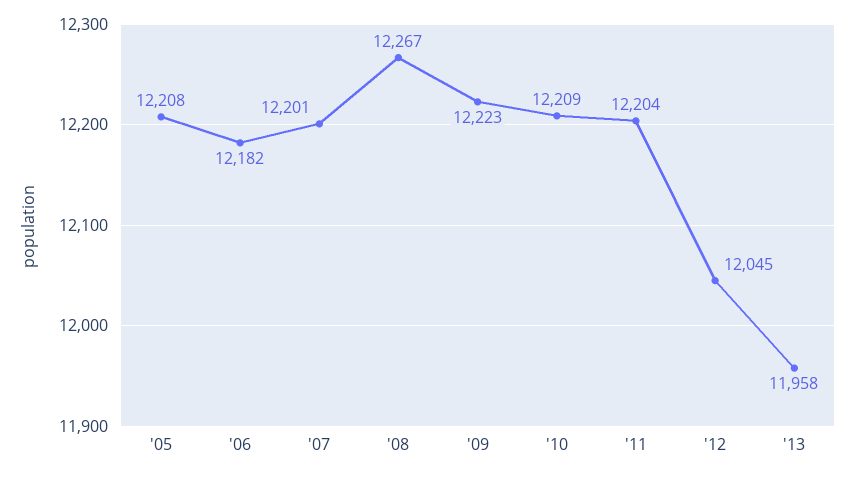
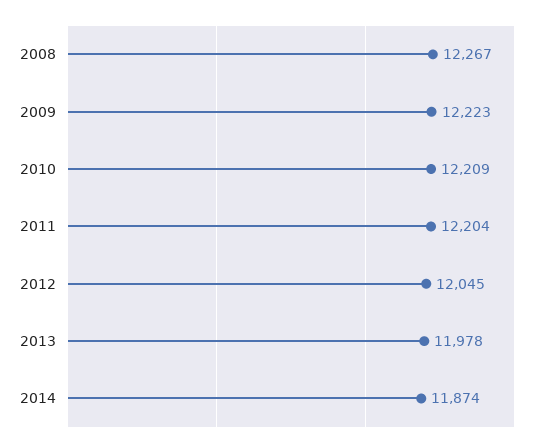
'05: 12208 -> none
'06: 12182 -> none
'07: 12201 -> none
'13: 11958 -> 11978
2014: none -> 11874

